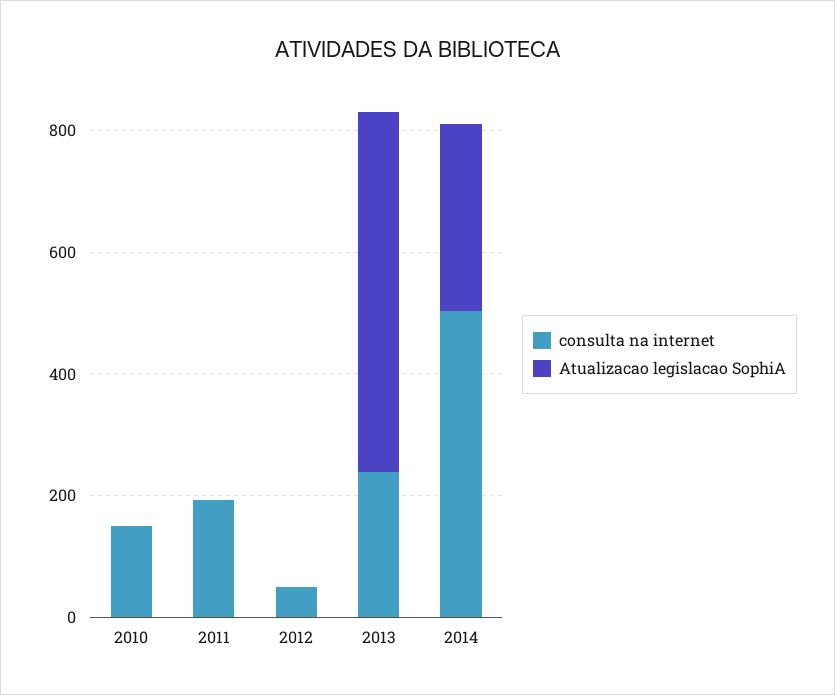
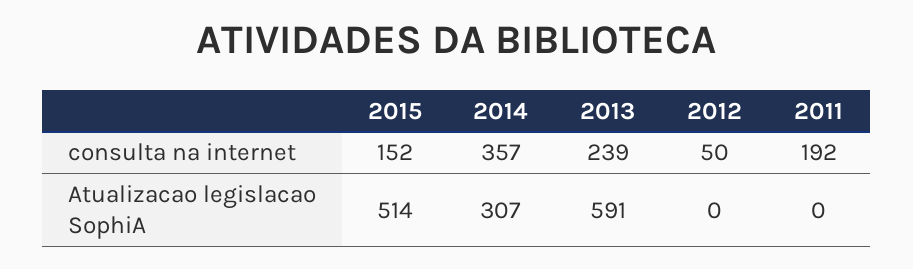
consulta na internet, 2010: 150 -> none
Atualizacao legislacao SophiA, 2010: 0 -> none
consulta na internet, 2014: 500 -> 357
consulta na internet, 2015: none -> 152
Atualizacao legislacao SophiA, 2015: none -> 514

